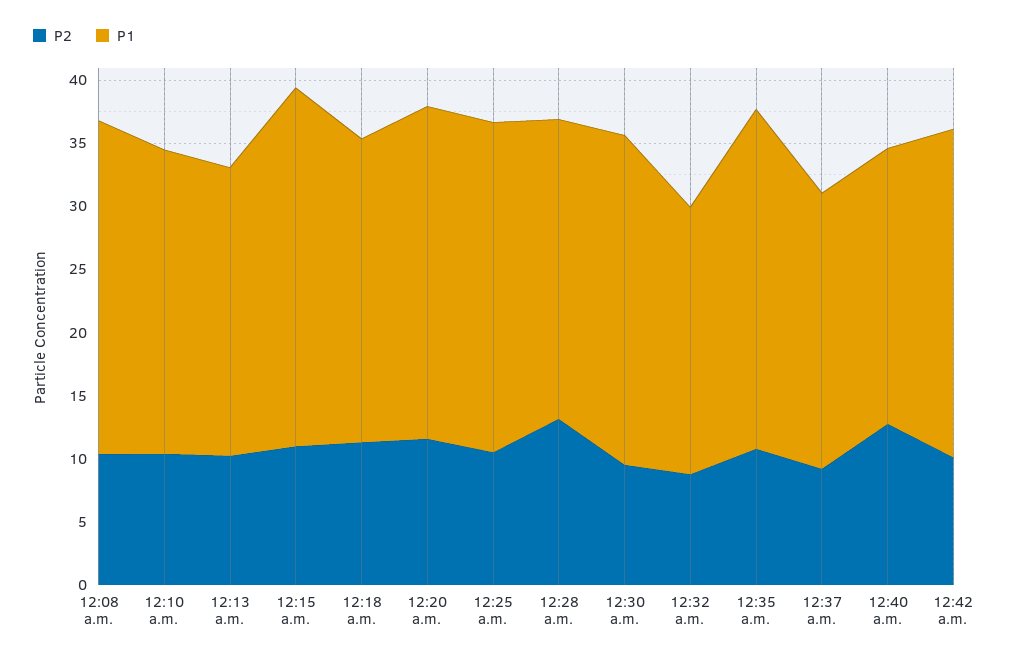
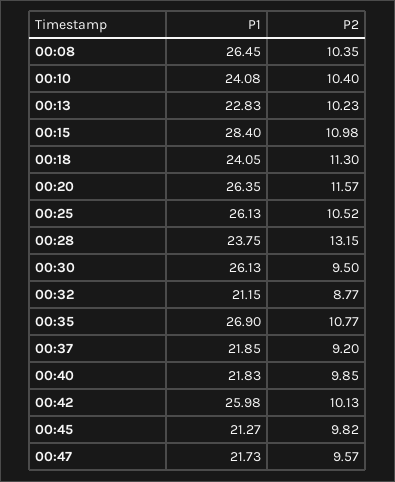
P2, 12:40 a.m.: 13 -> 9.85
P1, 00:45: none -> 21.27
P2, 00:45: none -> 9.82
P1, 00:47: none -> 21.73
P2, 00:47: none -> 9.57

